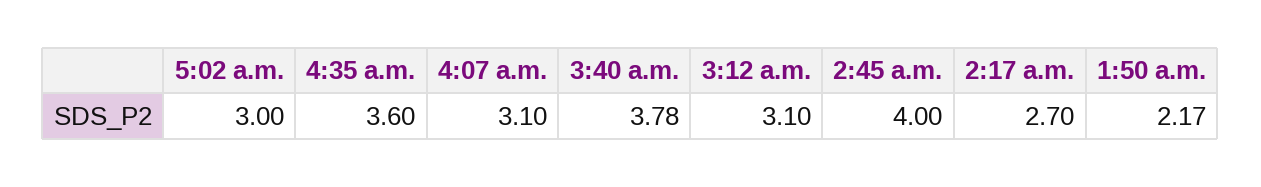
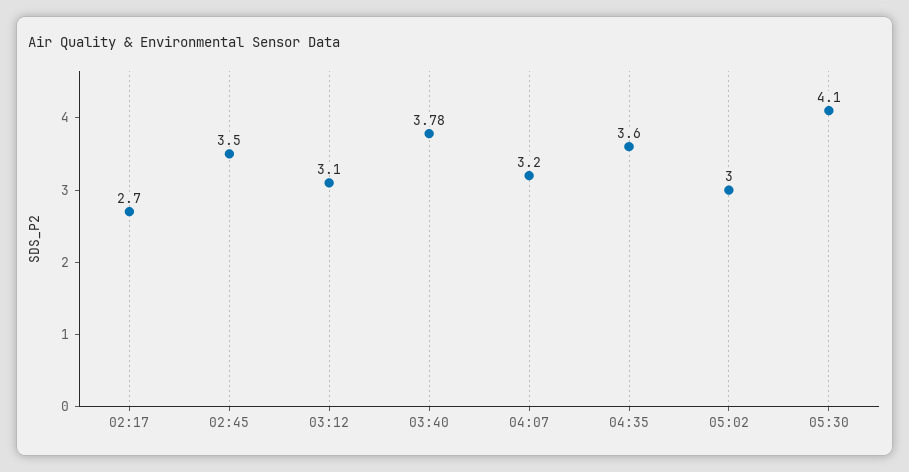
4:07 a.m.: 3.1 -> 3.2
2:45 a.m.: 4 -> 3.5
1:50 a.m.: 2.17 -> none
05:30: none -> 4.1

